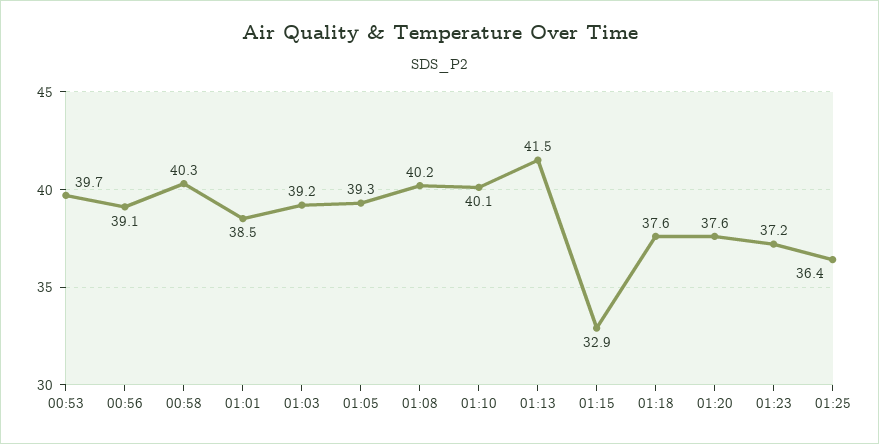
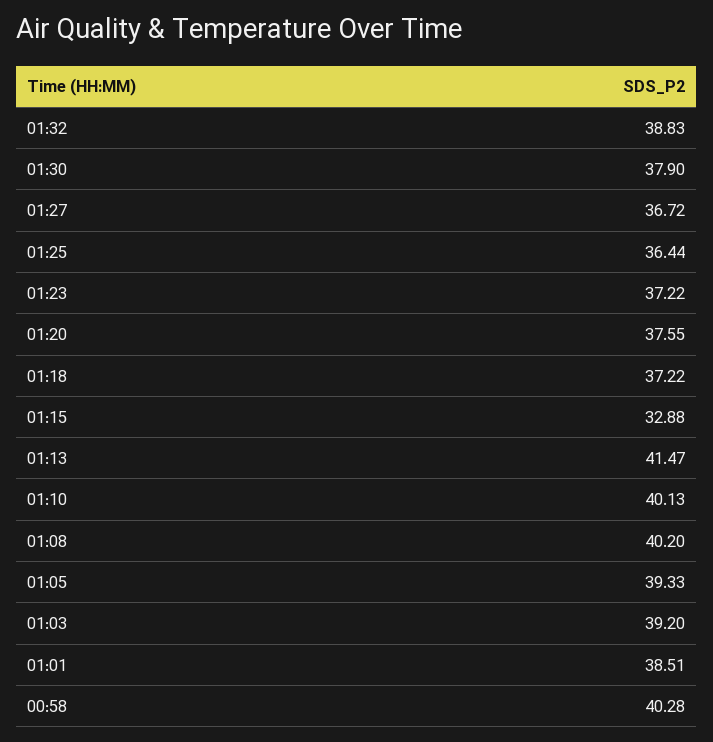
00:53: 39.7 -> none
00:56: 39.1 -> none
01:18: 37.6 -> 37.22
01:32: none -> 38.83
01:30: none -> 37.9
01:27: none -> 36.72

